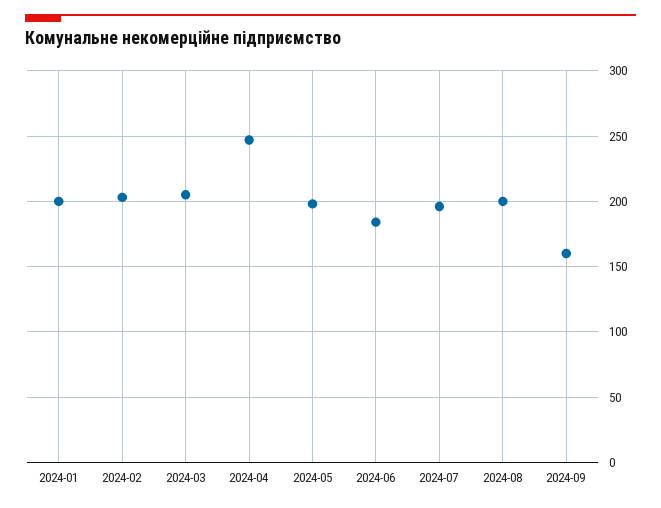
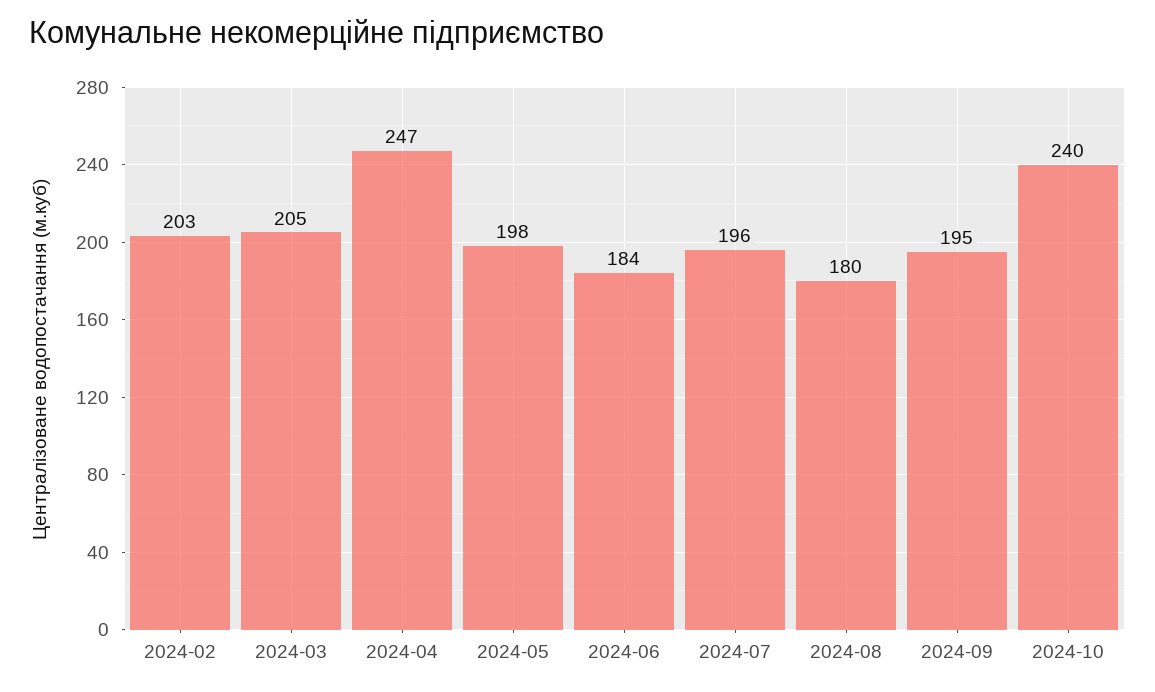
2024-01: 200 -> none
2024-08: 200 -> 180
2024-09: 160 -> 195
2024-10: none -> 240

